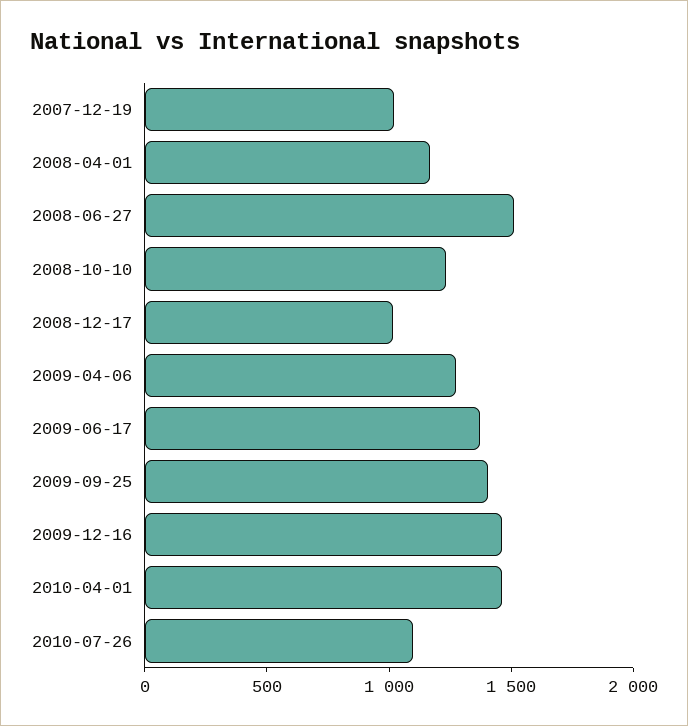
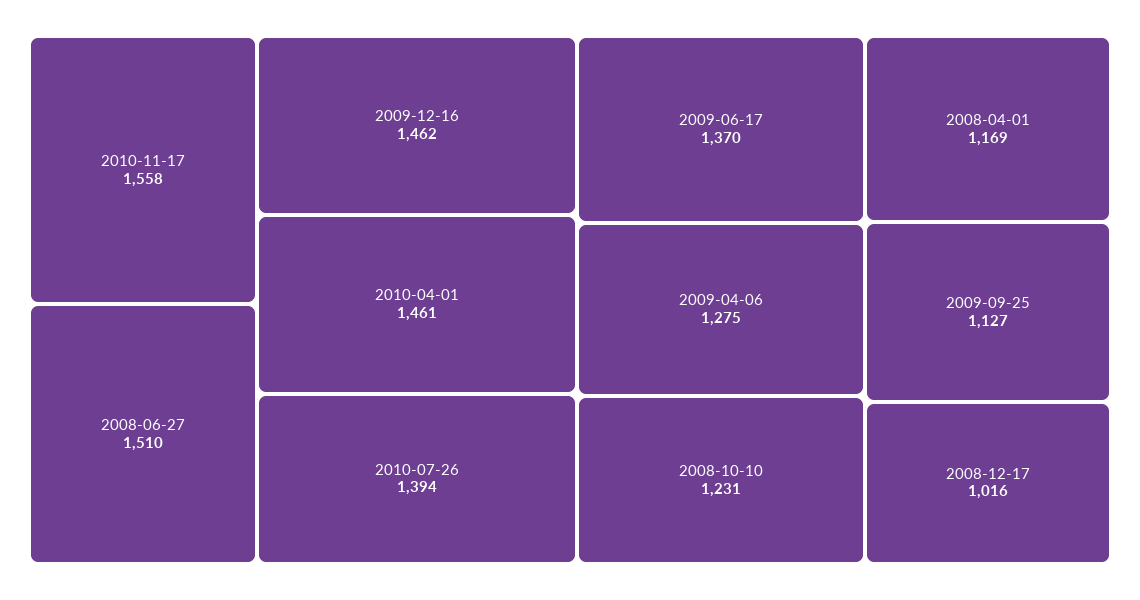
2007-12-19: 1000 -> none
2009-09-25: 1400 -> 1127
2010-07-26: 1100 -> 1394
2010-11-17: none -> 1558

